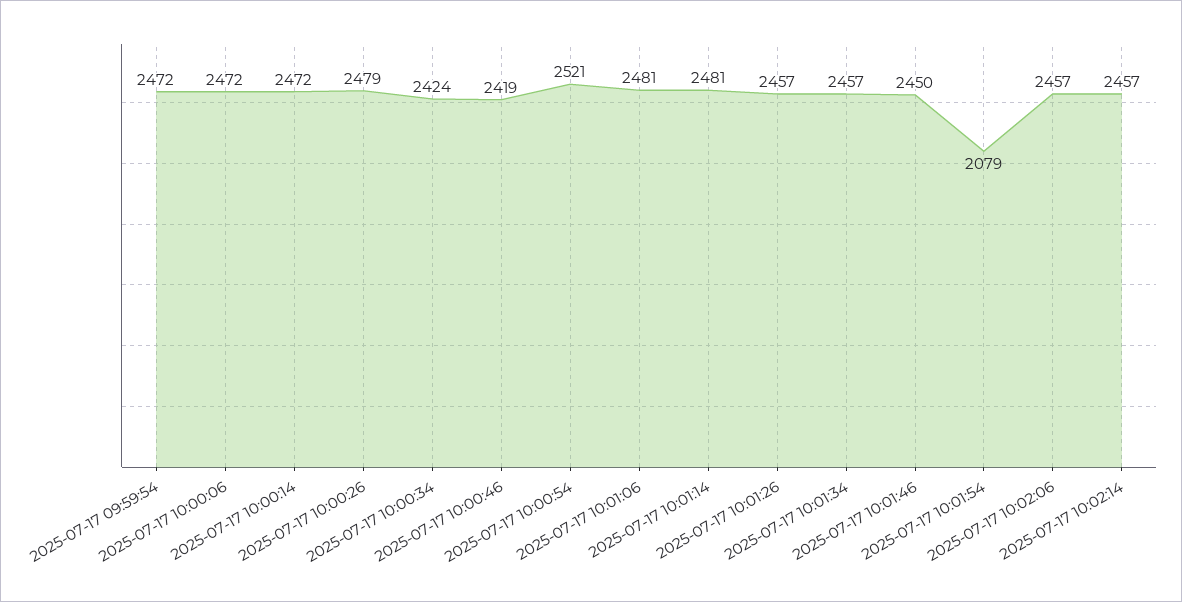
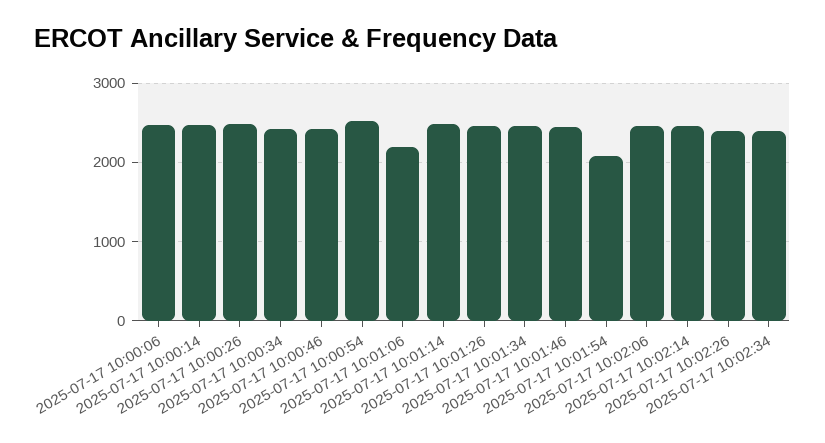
2025-07-17 09:59:54: 2472 -> none
2025-07-17 10:01:06: 2481 -> 2200
2025-07-17 10:02:26: none -> 2400
2025-07-17 10:02:34: none -> 2400

